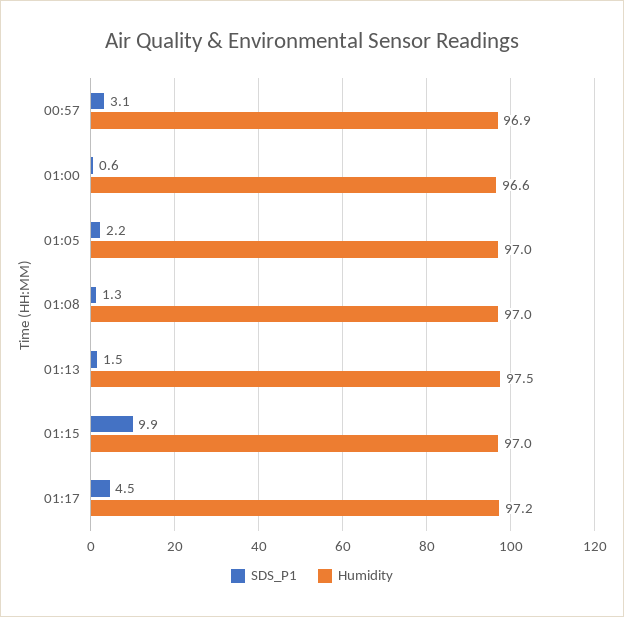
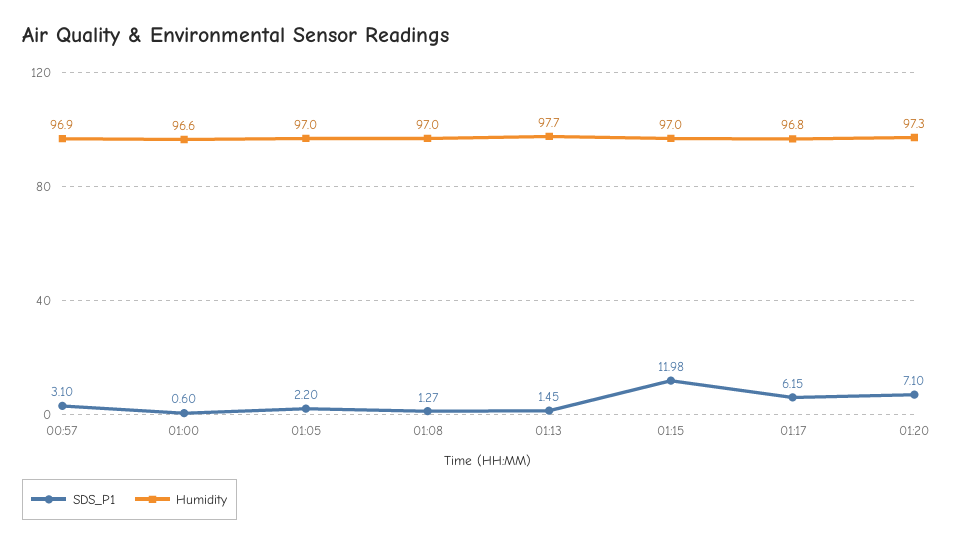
Humidity, 01:13: 97.5 -> 97.7
SDS_P1, 01:15: 9.9 -> 11.98
SDS_P1, 01:17: 4.5 -> 6.15
Humidity, 01:17: 97.2 -> 96.8
SDS_P1, 01:20: none -> 7.1
Humidity, 01:20: none -> 97.3

